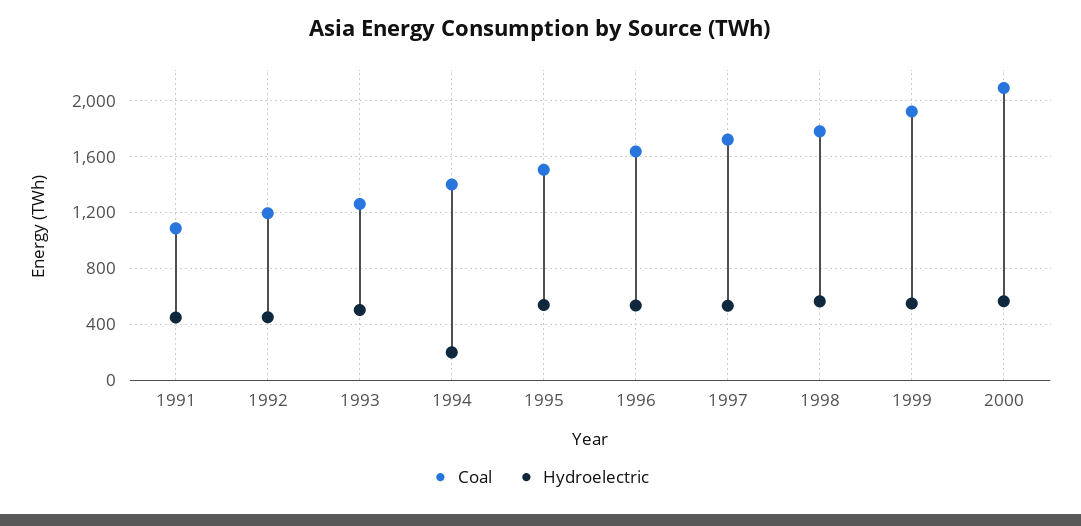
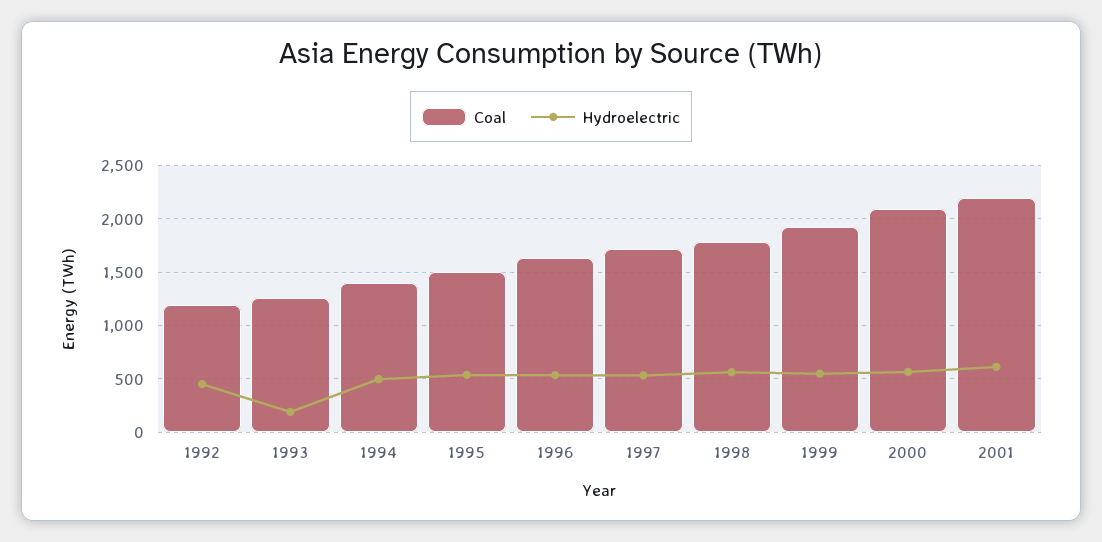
Coal, 1991: 1100 -> none
Hydroelectric, 1991: 450 -> none
Hydroelectric, 1993: 500 -> 200
Hydroelectric, 1994: 200 -> 500
Coal, 2001: none -> 2200
Hydroelectric, 2001: none -> 600

